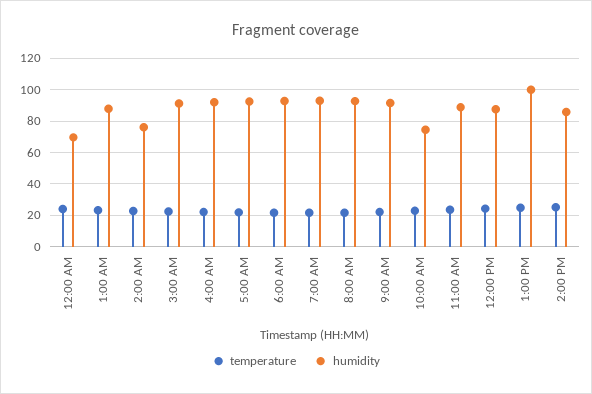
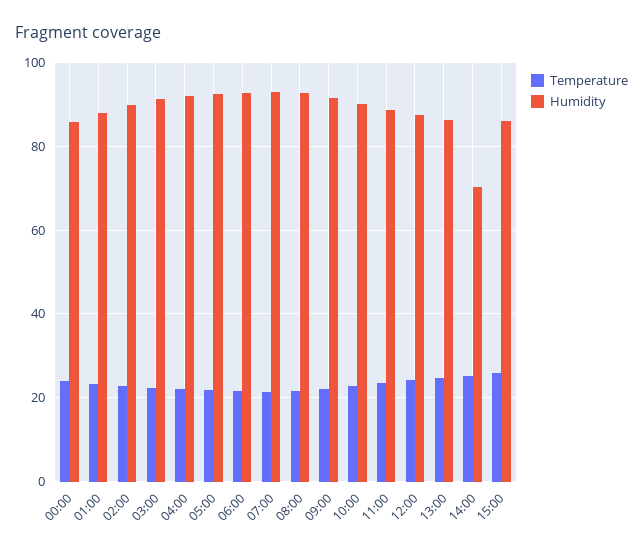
humidity, 12:00 AM: 70 -> 86
humidity, 2:00 AM: 75 -> 90
humidity, 10:00 AM: 75 -> 90
humidity, 1:00 PM: 100 -> 86
humidity, 2:00 PM: 85 -> 70
temperature, 15:00: none -> 26
humidity, 15:00: none -> 86

